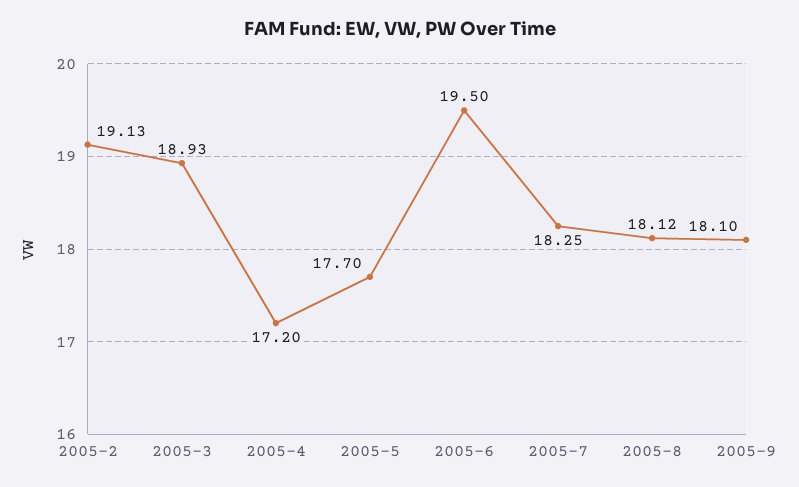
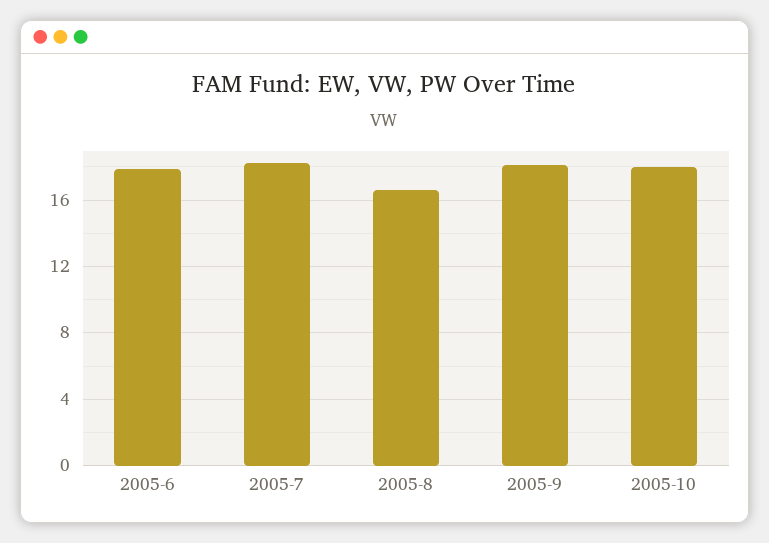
2005-2: 19.13 -> none
2005-3: 18.93 -> none
2005-4: 17.2 -> none
2005-5: 17.7 -> none
2005-6: 19.5 -> 18
2005-8: 18.12 -> 16.5
2005-10: none -> 18

